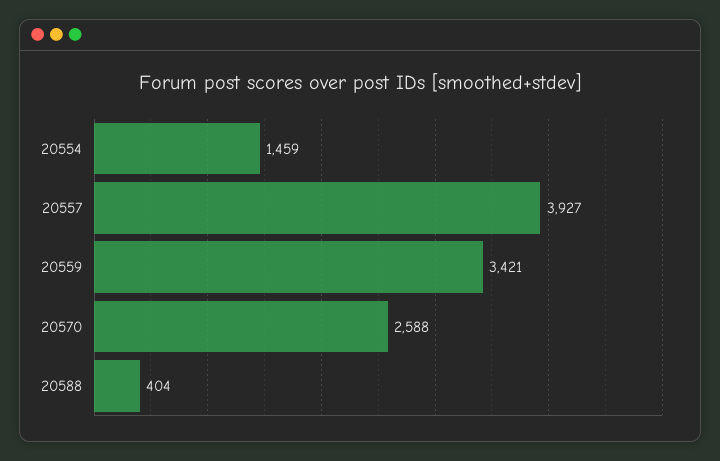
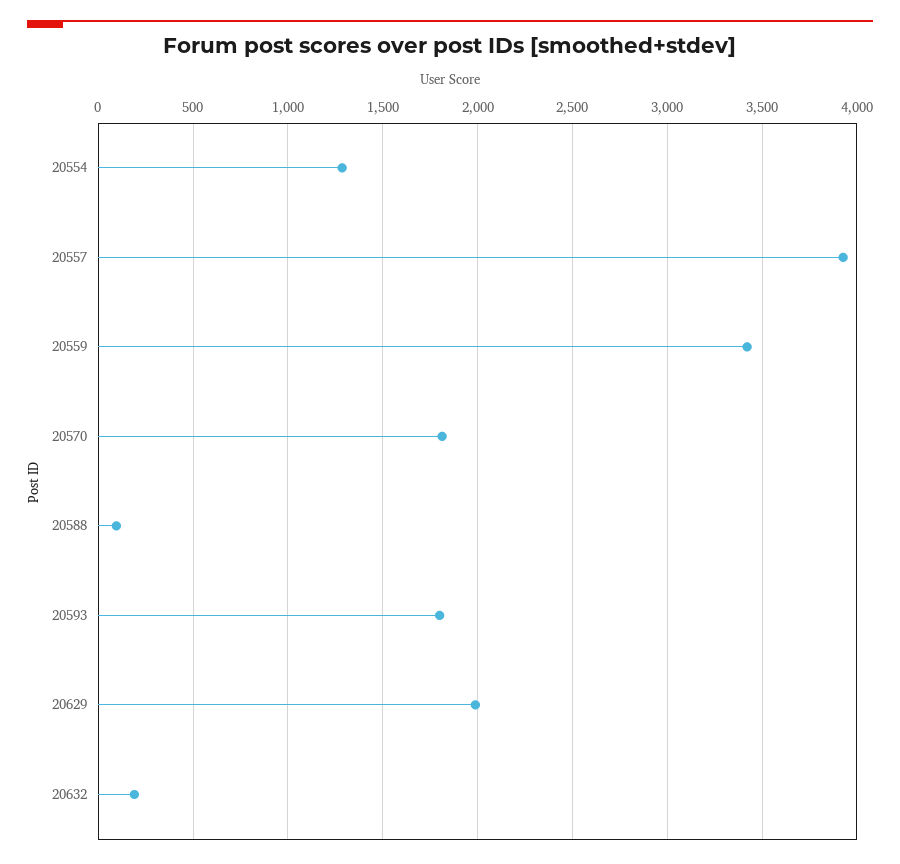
20554: 1459 -> 1300
20570: 2588 -> 1800
20588: 404 -> 100
20593: none -> 1800
20629: none -> 2000
20632: none -> 200

